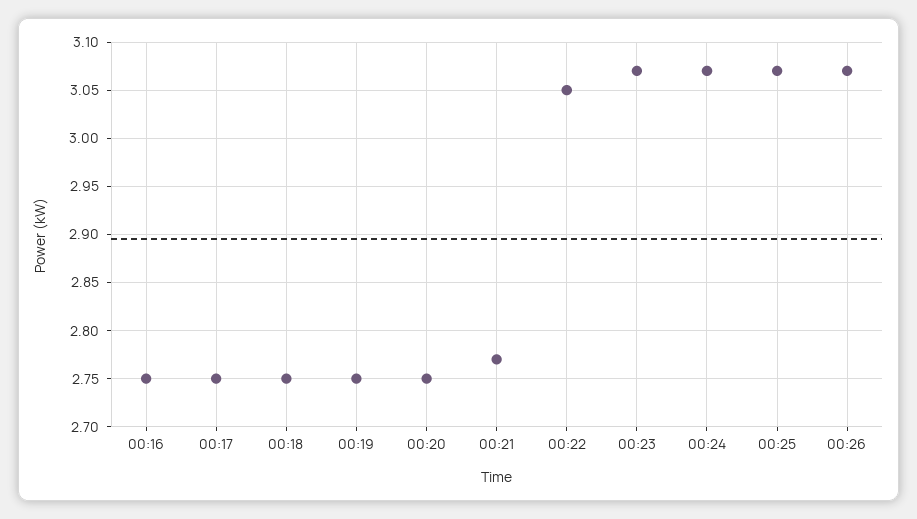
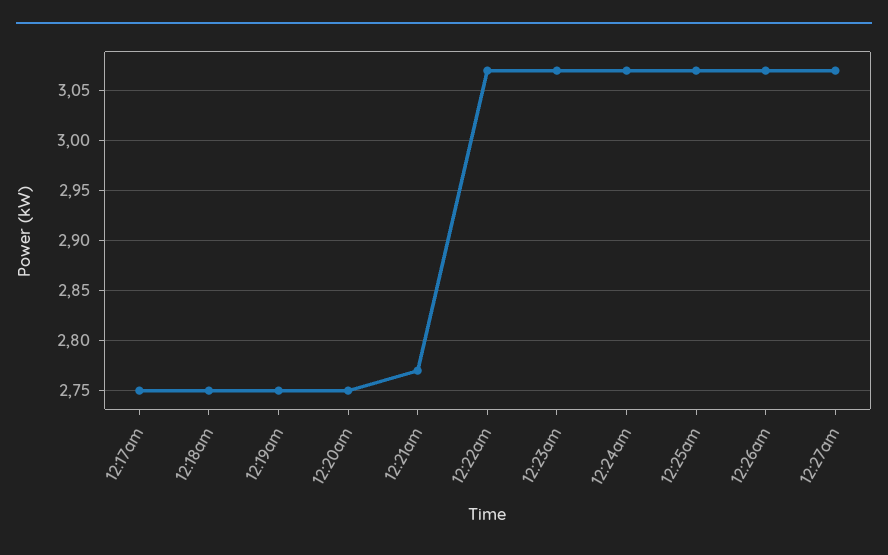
00:16: 2.75 -> none
00:22: 3.05 -> 3.07
12:27am: none -> 3.07

